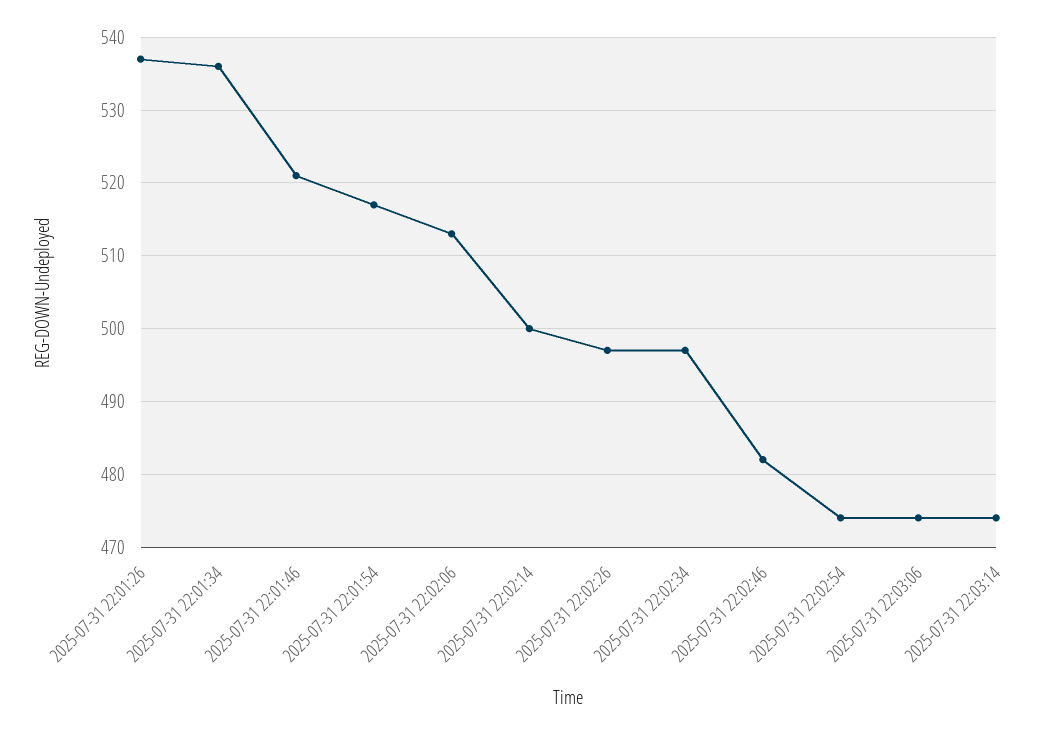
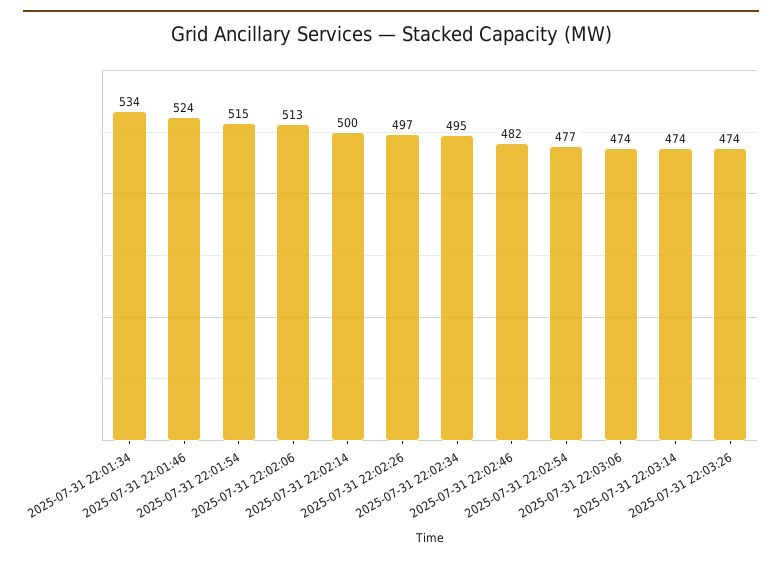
2025-07-31 22:01:26: 537 -> none
2025-07-31 22:01:34: 536 -> 534
2025-07-31 22:01:46: 521 -> 524
2025-07-31 22:01:54: 517 -> 515
2025-07-31 22:02:34: 497 -> 495
2025-07-31 22:02:54: 474 -> 477
2025-07-31 22:03:26: none -> 474

